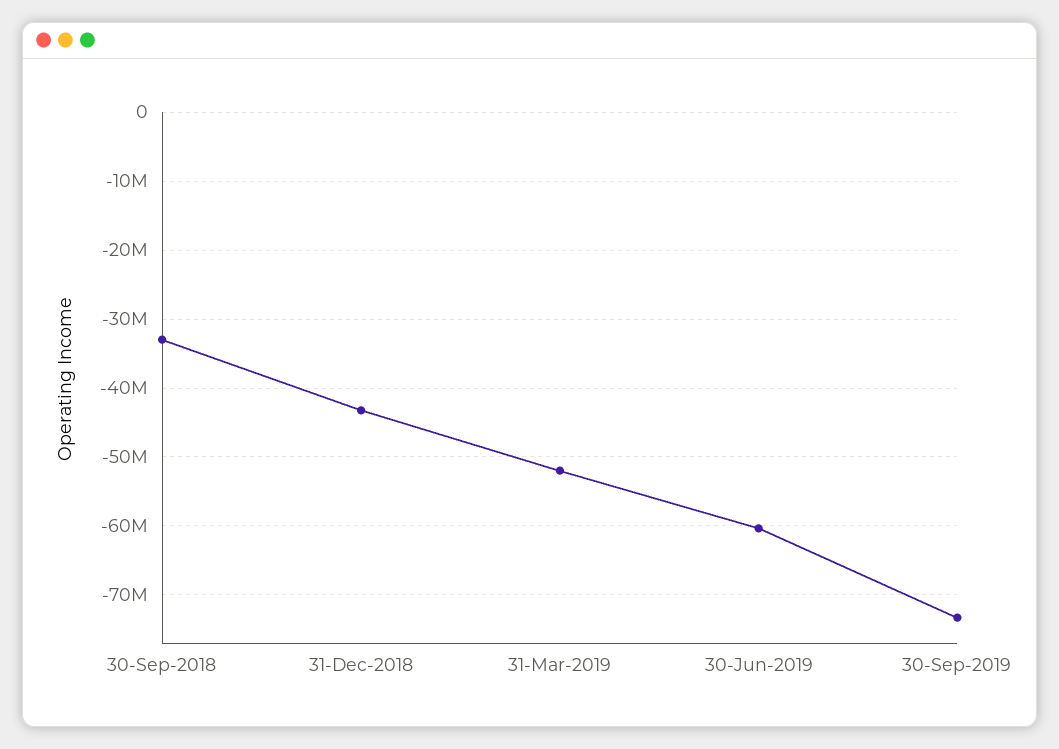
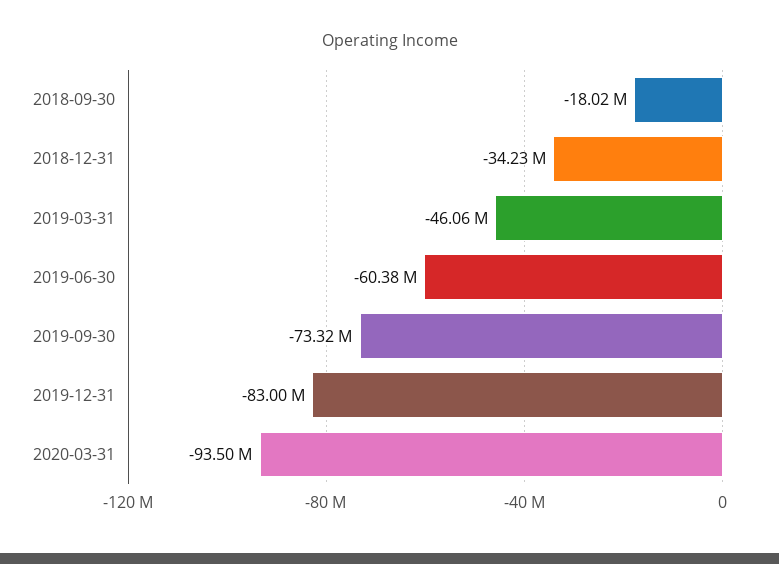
30-Sep-2018: -33000000 -> -18020000
31-Dec-2018: -43000000 -> -34230000
31-Mar-2019: -52000000 -> -46060000
2019-12-31: none -> -83000000
2020-03-31: none -> -93500000

